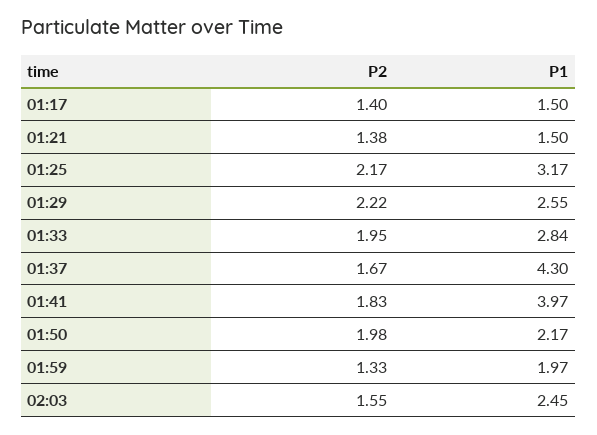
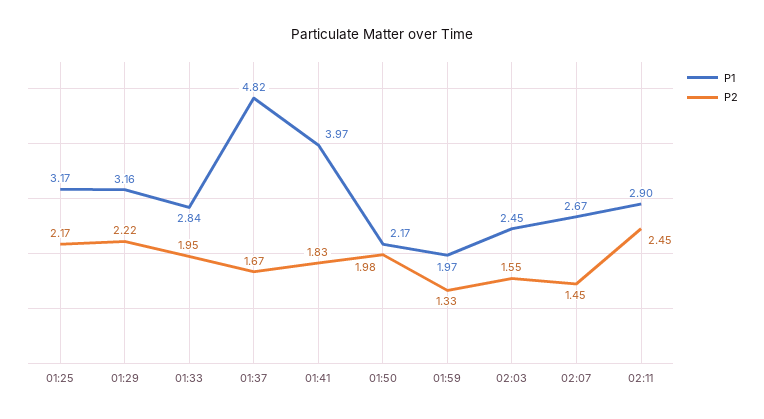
P2, 01:17: 1.4 -> none
P1, 01:17: 1.5 -> none
P2, 01:21: 1.38 -> none
P1, 01:21: 1.5 -> none
P1, 01:29: 2.55 -> 3.16
P1, 01:37: 4.3 -> 4.82
P1, 02:07: none -> 2.67
P2, 02:07: none -> 1.45
P1, 02:11: none -> 2.9
P2, 02:11: none -> 2.45

